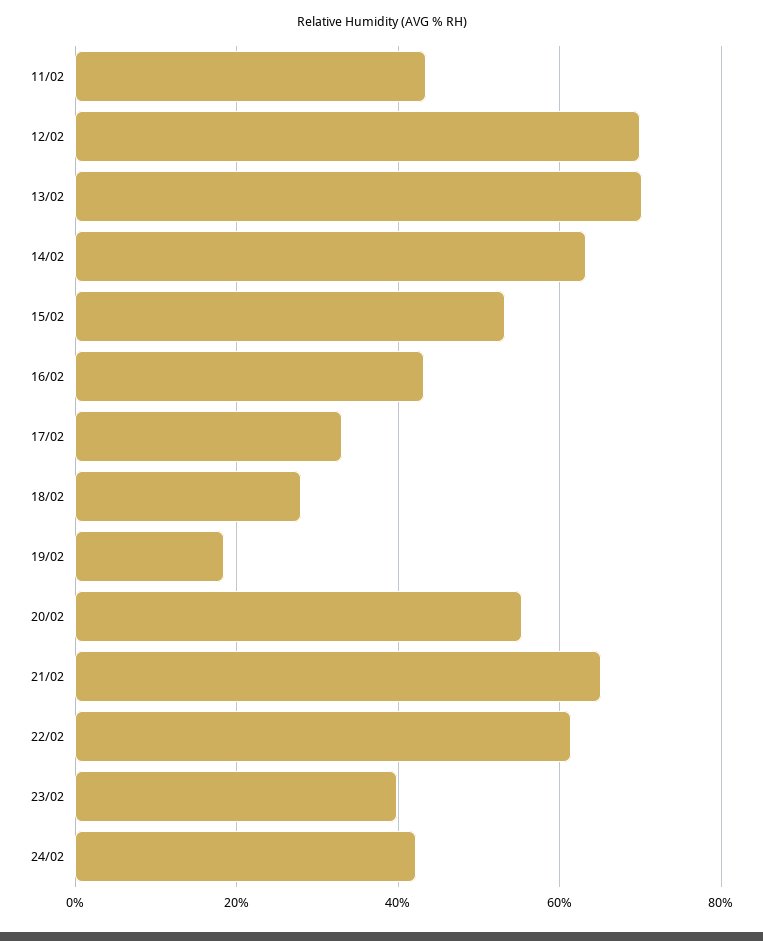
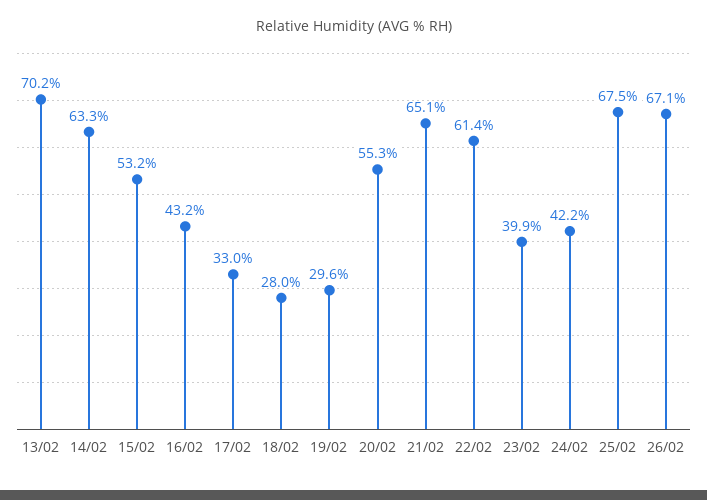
11/02: 44 -> none
12/02: 70 -> none
19/02: 18 -> 29.6
25/02: none -> 67.5
26/02: none -> 67.1

